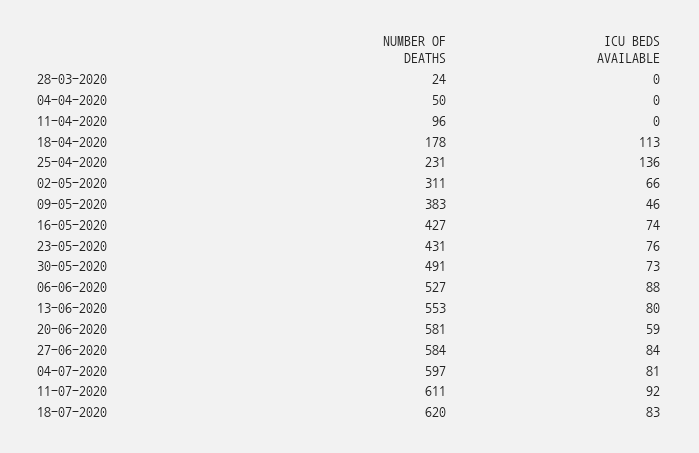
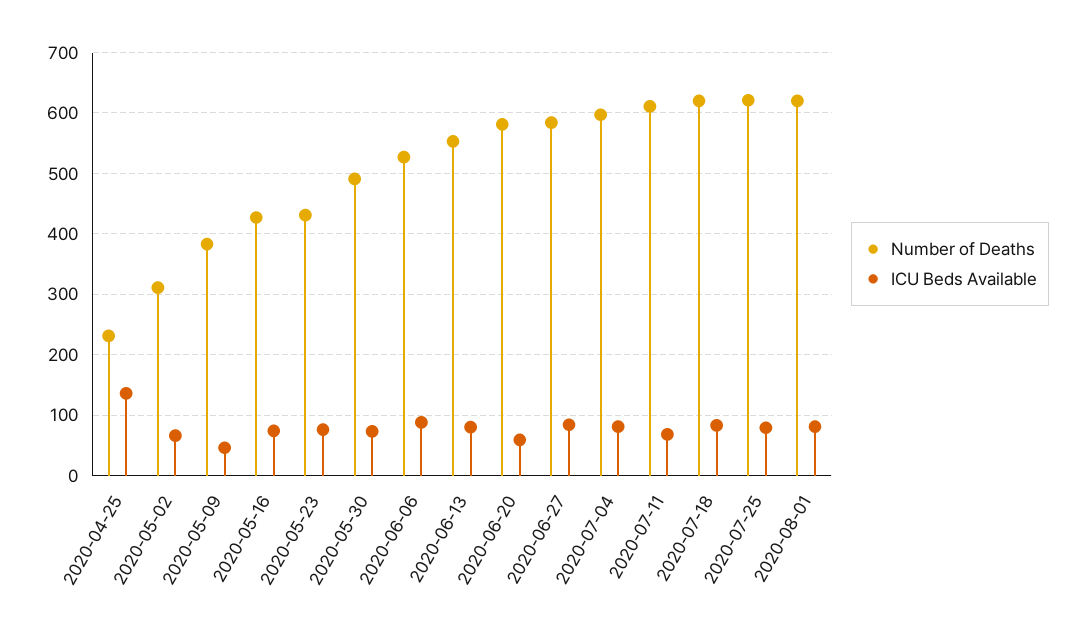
NUMBER OF DEATHS, 28-03-2020: 24 -> none
ICU BEDS AVAILABLE, 28-03-2020: 0 -> none
NUMBER OF DEATHS, 04-04-2020: 50 -> none
ICU BEDS AVAILABLE, 04-04-2020: 0 -> none
NUMBER OF DEATHS, 11-04-2020: 96 -> none
ICU BEDS AVAILABLE, 11-04-2020: 0 -> none
NUMBER OF DEATHS, 18-04-2020: 178 -> none
ICU BEDS AVAILABLE, 18-04-2020: 113 -> none
ICU BEDS AVAILABLE, 11-07-2020: 92 -> 70
NUMBER OF DEATHS, 2020-07-25: none -> 620
ICU BEDS AVAILABLE, 2020-07-25: none -> 80
NUMBER OF DEATHS, 2020-08-01: none -> 620
ICU BEDS AVAILABLE, 2020-08-01: none -> 80

